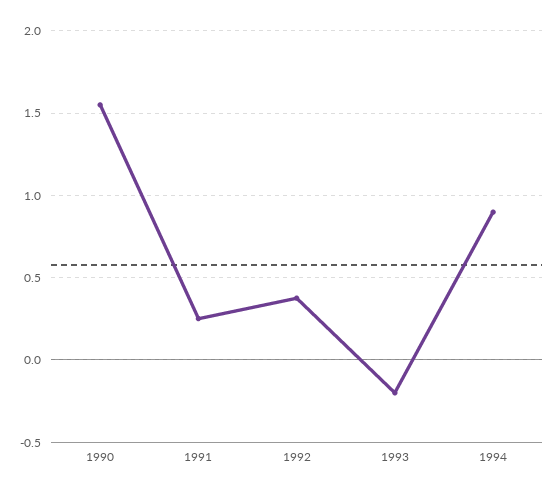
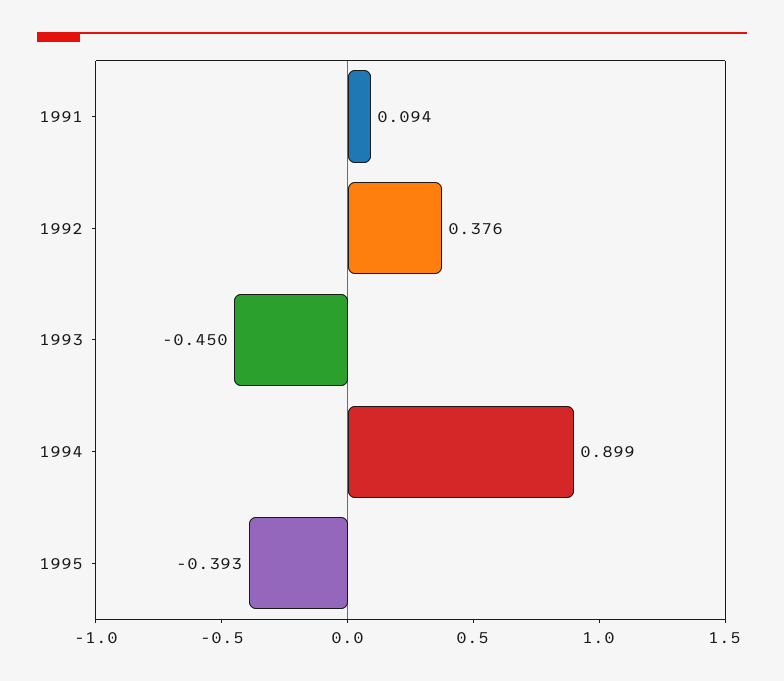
1990: 1.55 -> none
1991: 0.25 -> 0.094
1993: -0.2 -> -0.45
1995: none -> -0.393

